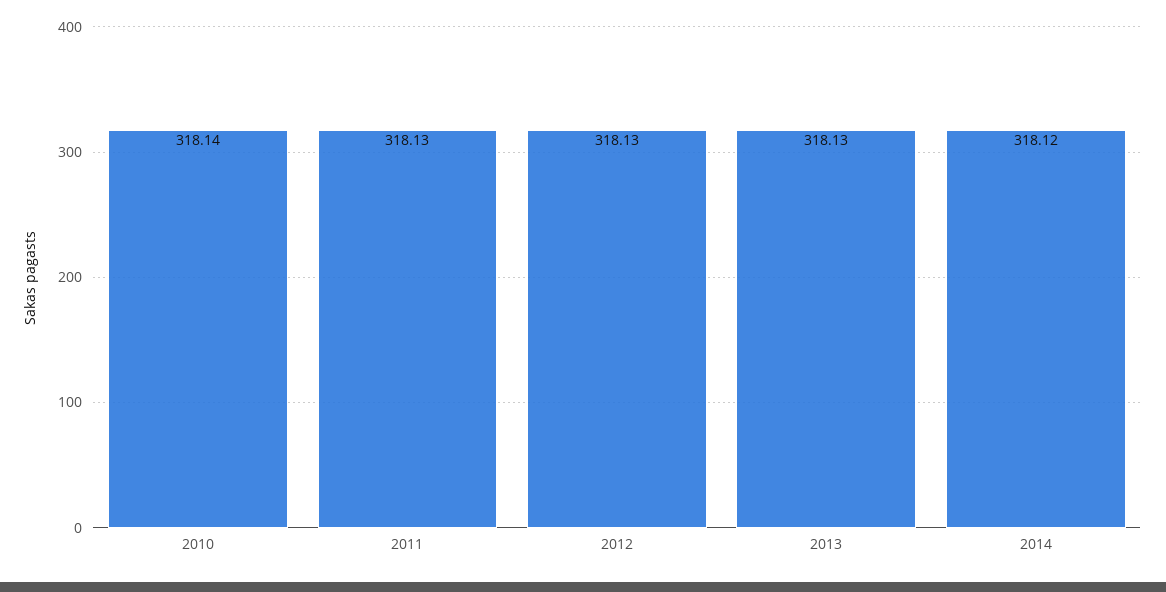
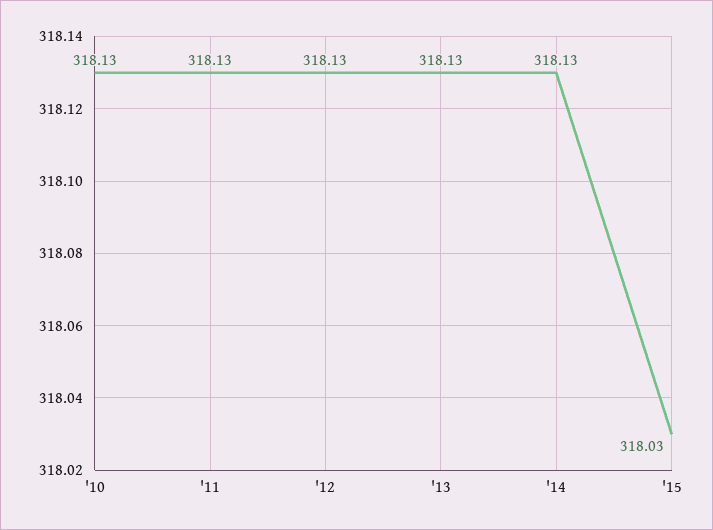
2010: 318.14 -> 318.13
2014: 318.12 -> 318.13
'15: none -> 318.03

